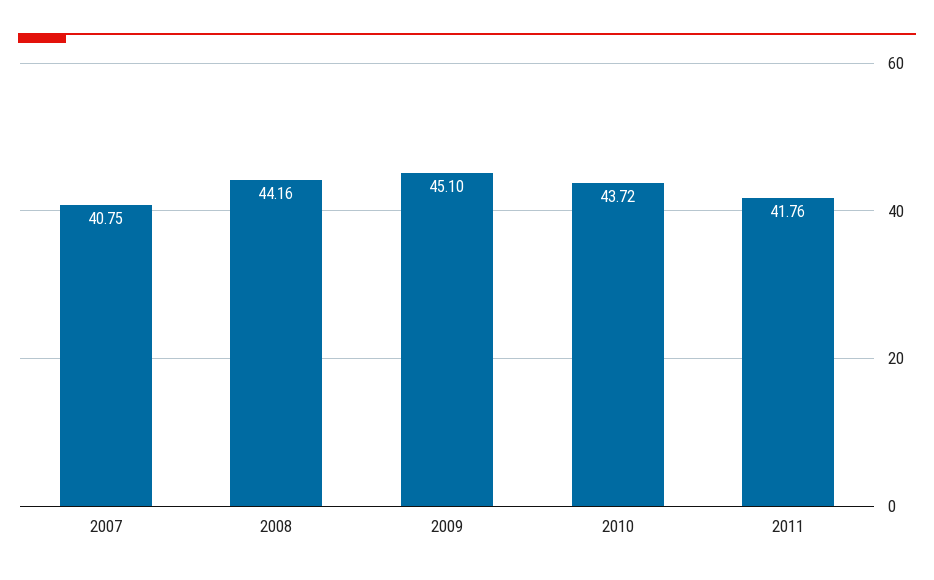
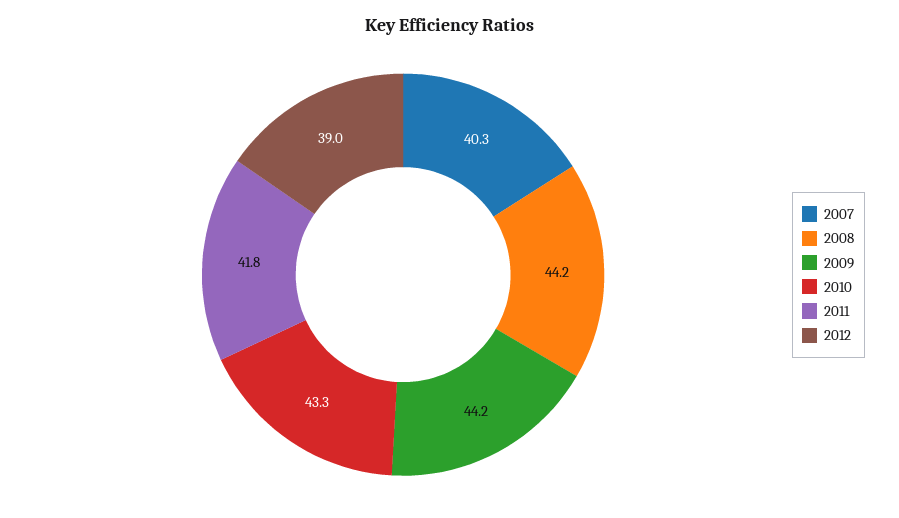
2007: 40.75 -> 40.3
2009: 45.1 -> 44.2
2010: 43.72 -> 43.3
2012: none -> 39

